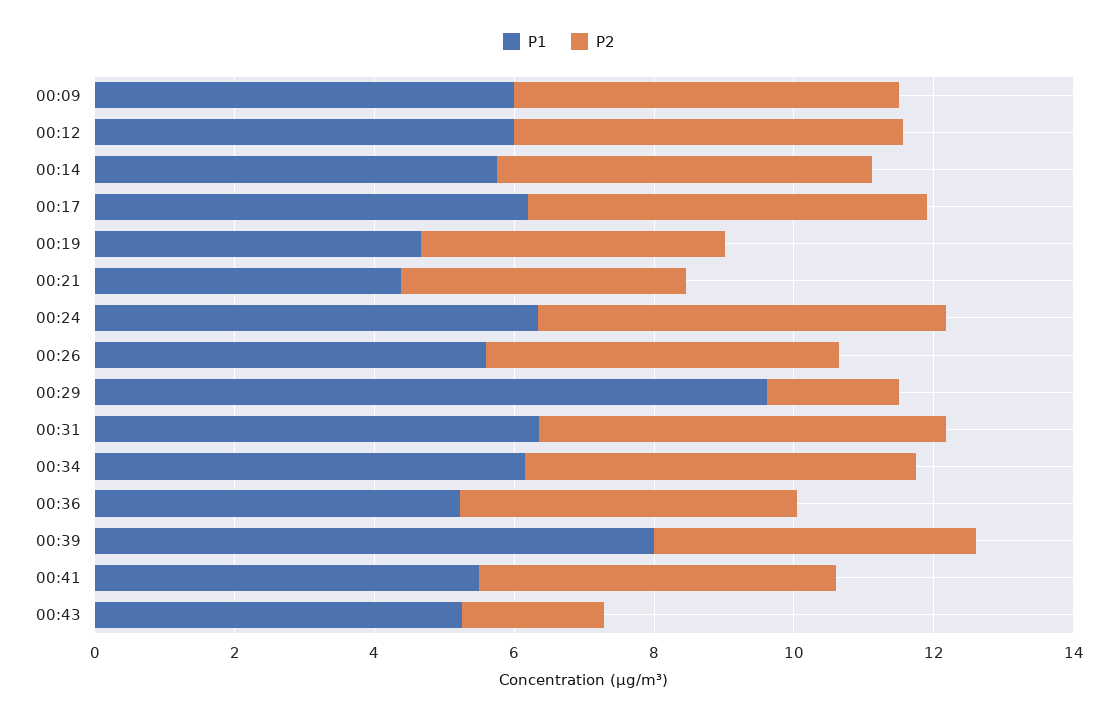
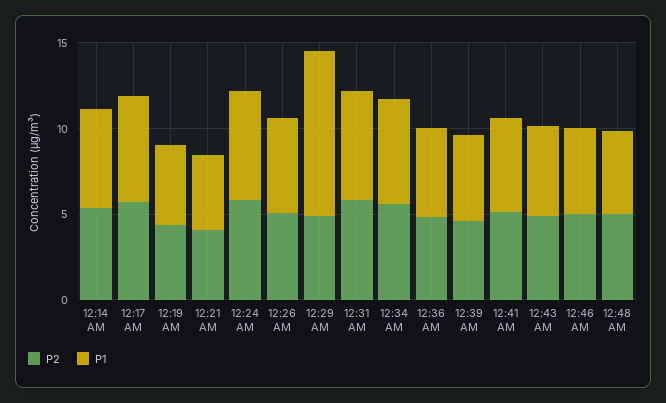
P1, 00:09: 6 -> none
P2, 00:09: 5.5 -> none
P1, 00:12: 6 -> none
P2, 00:12: 5.5 -> none
P2, 00:29: 2 -> 5
P1, 00:39: 8 -> 5
P2, 00:43: 2 -> 5
P2, 12:46 AM: none -> 5
P1, 12:46 AM: none -> 5
P2, 12:48 AM: none -> 5
P1, 12:48 AM: none -> 5

